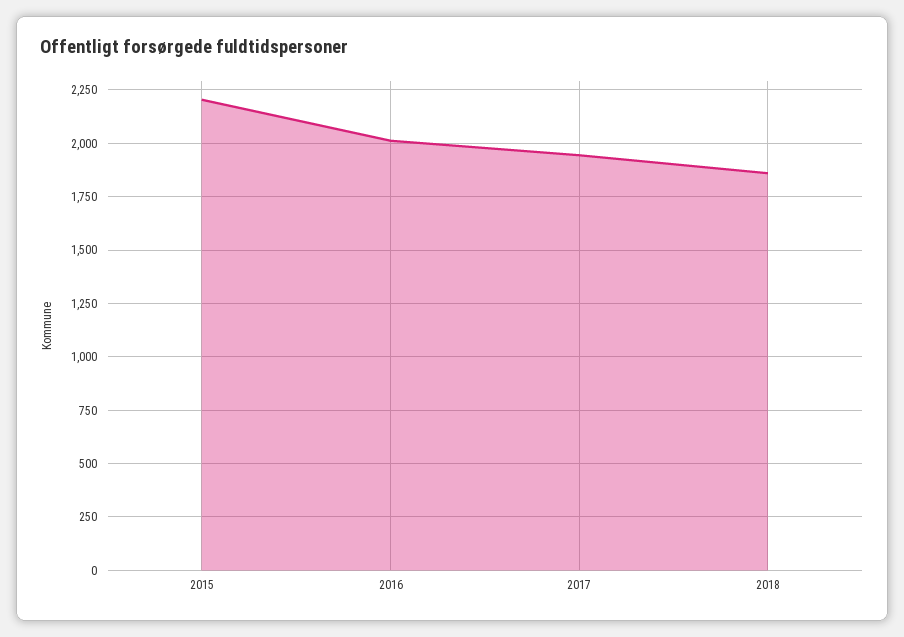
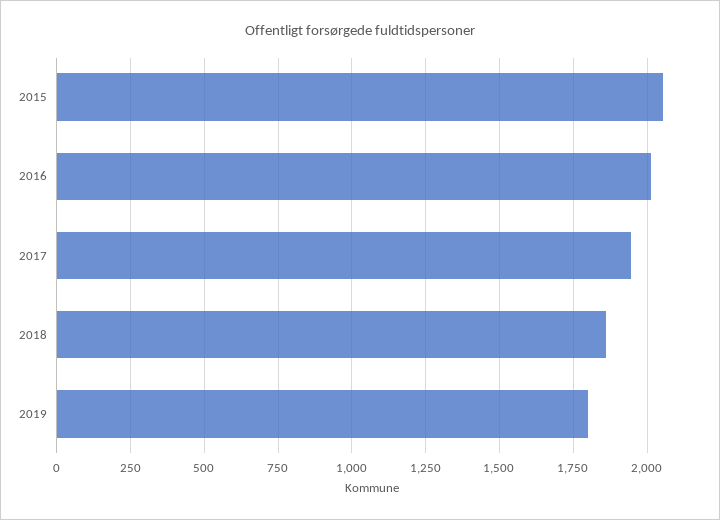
2015: 2200 -> 2050
2019: none -> 1800

